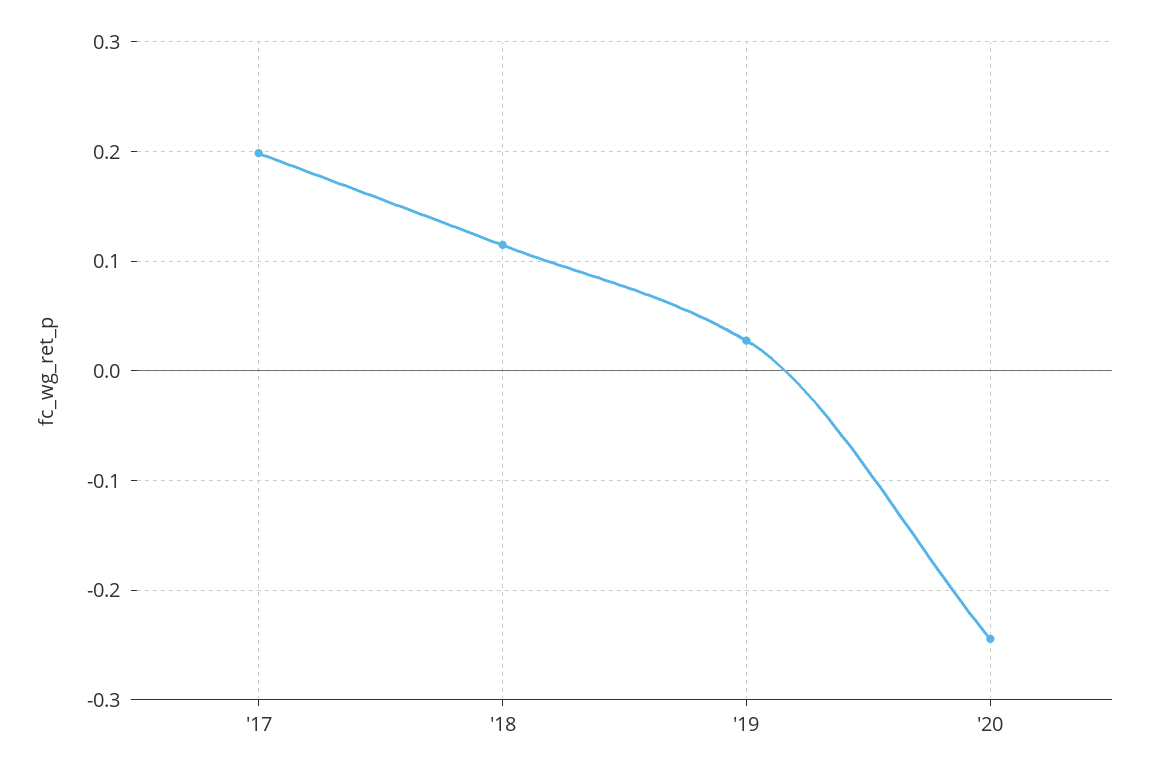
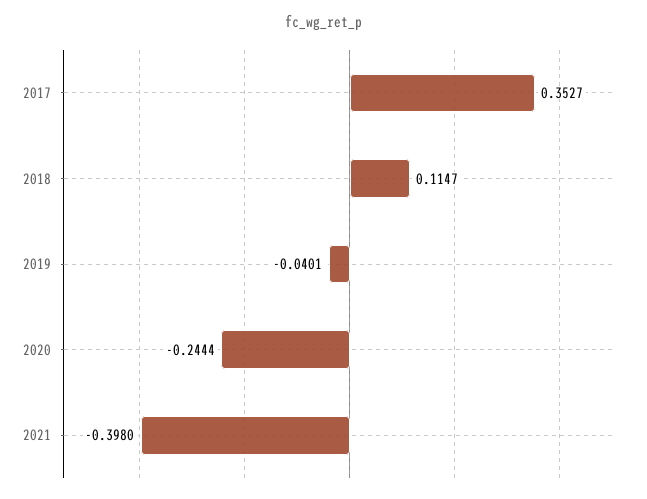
'17: 0.2 -> 0.3527
'19: 0.03 -> -0.0401
2021: none -> -0.398

